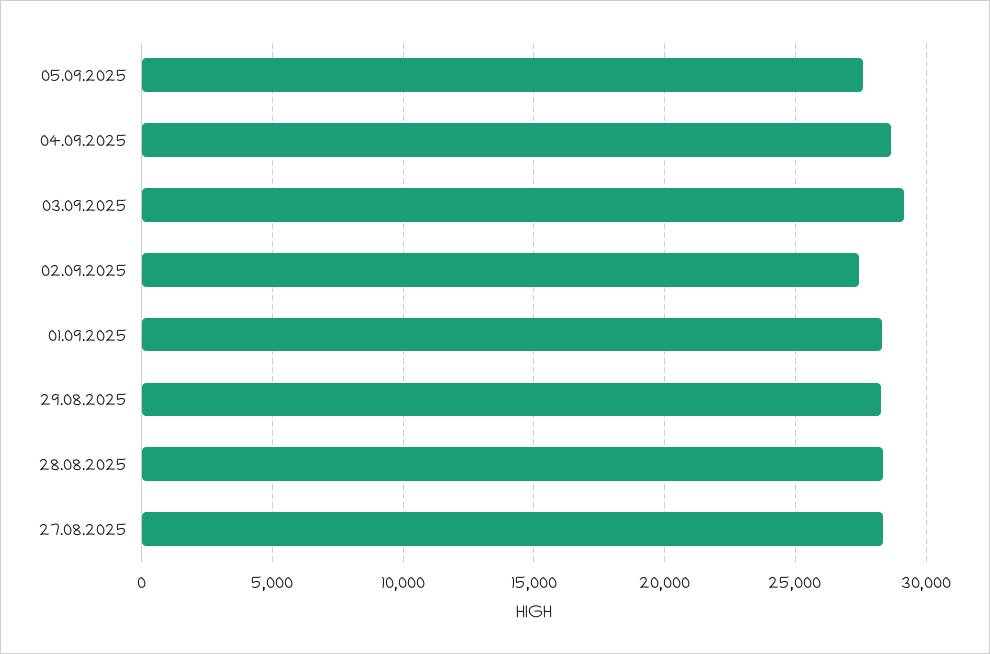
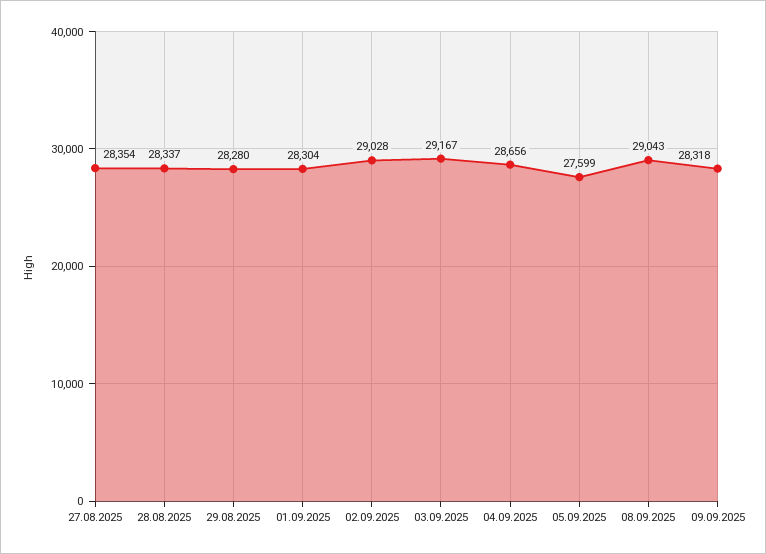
02.09.2025: 27500 -> 29028
08.09.2025: none -> 29043
09.09.2025: none -> 28318

